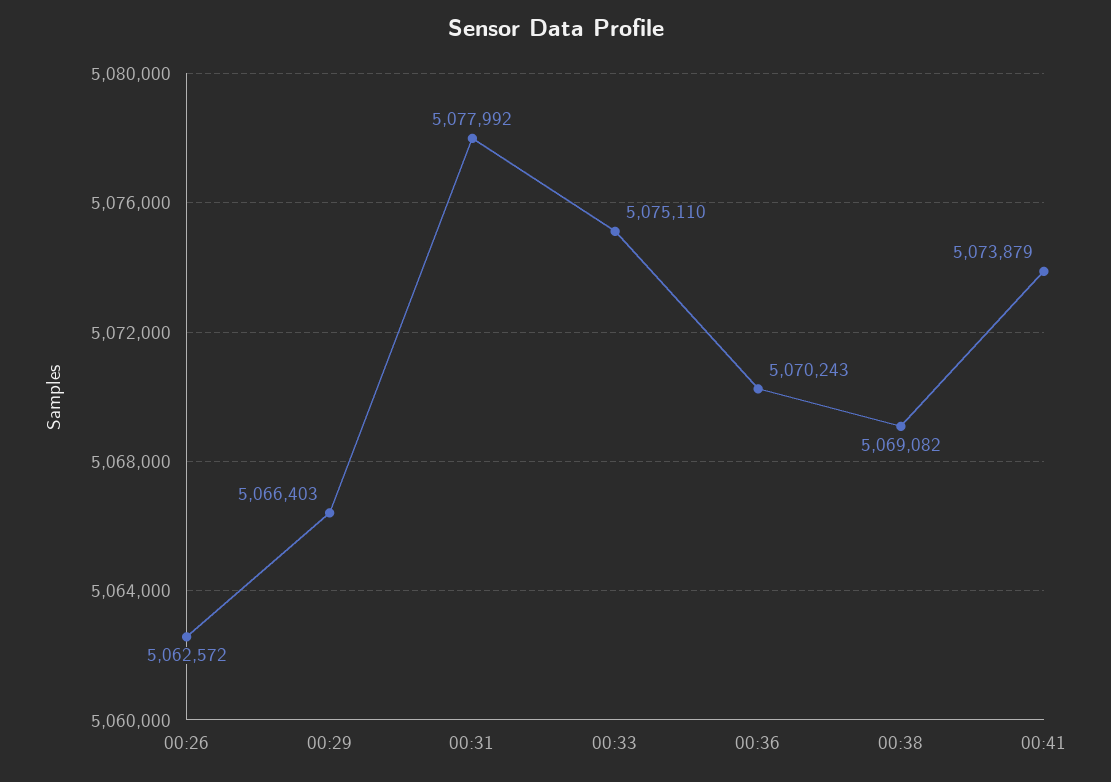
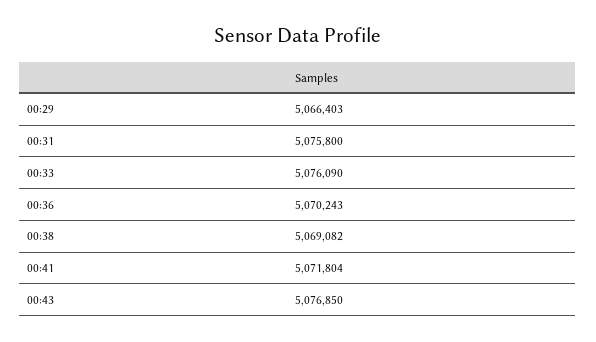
00:26: 5062572 -> none
00:31: 5077992 -> 5075800
00:33: 5075110 -> 5076090
00:41: 5073879 -> 5071804
00:43: none -> 5076850

